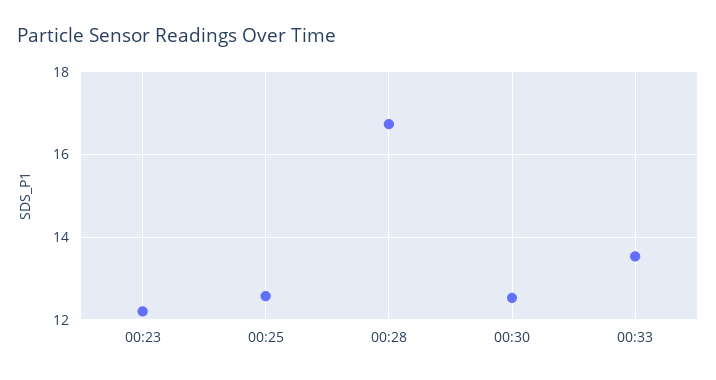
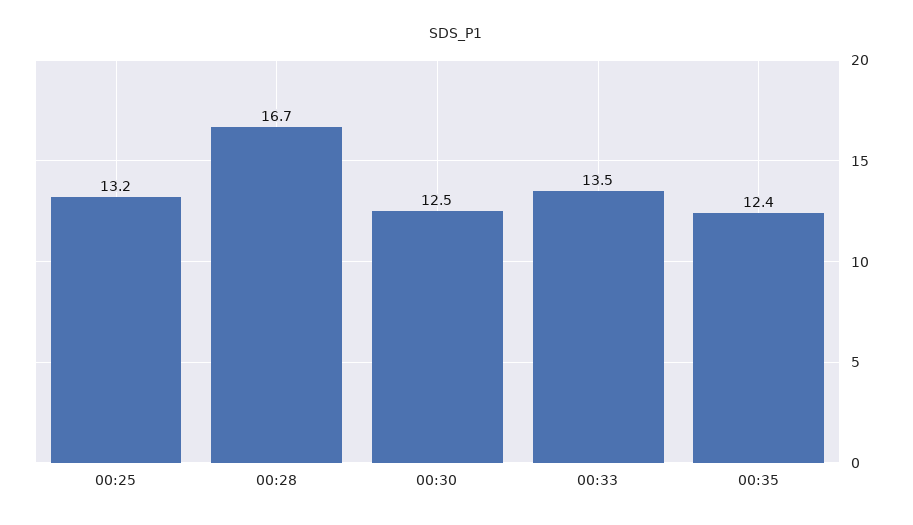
00:23: 12.2 -> none
00:25: 12.6 -> 13.2
00:35: none -> 12.4

